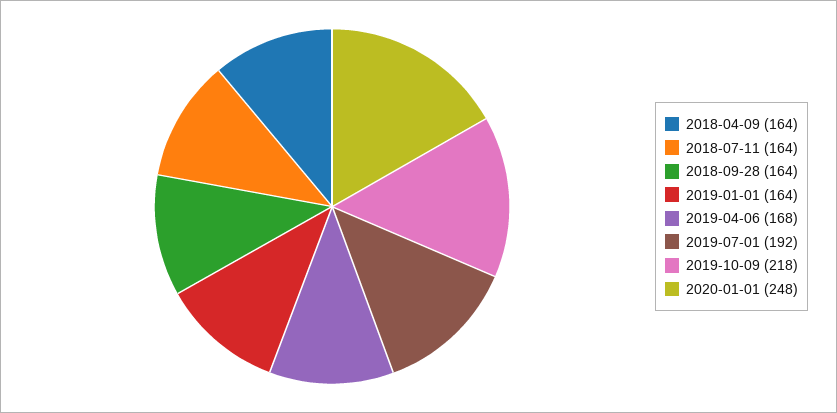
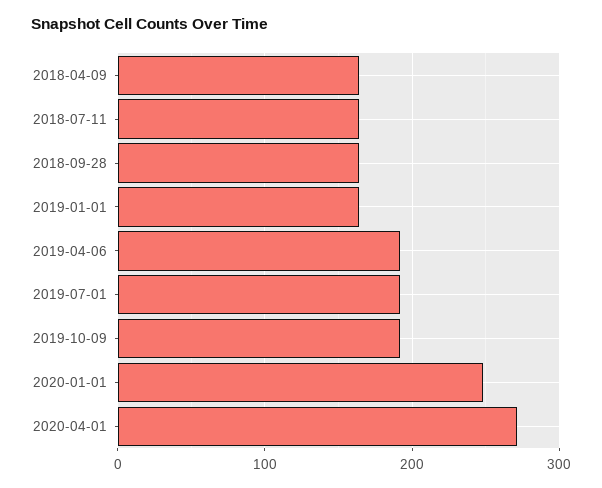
2019-04-06: 168 -> 190
2019-10-09: 218 -> 190
2020-04-01: none -> 270

